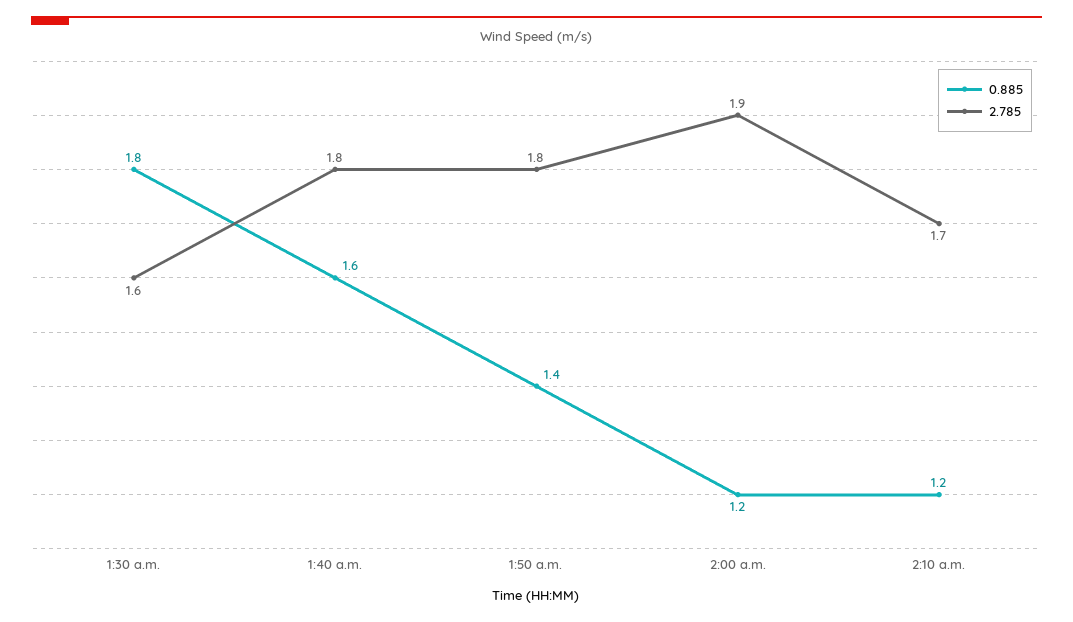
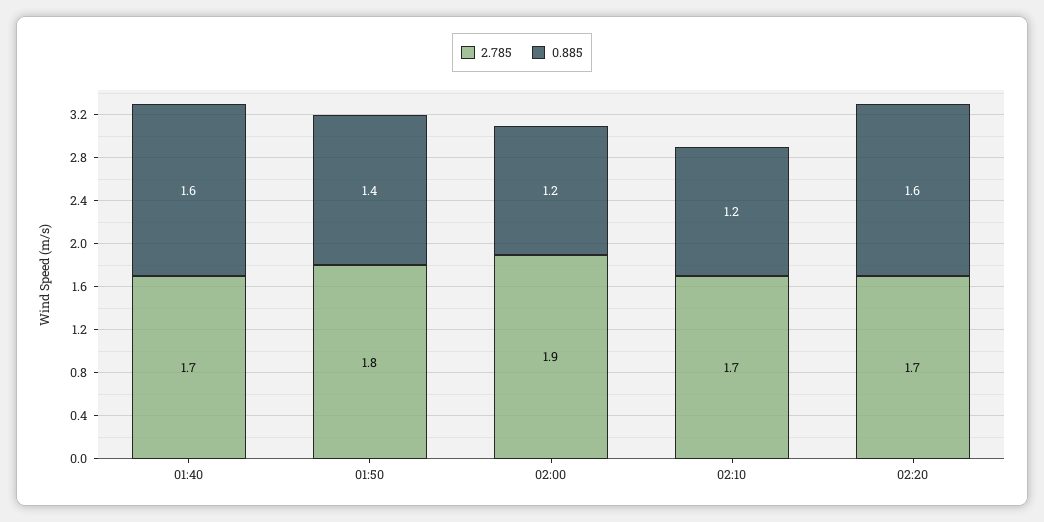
0.885, 1:30 a.m.: 1.8 -> none
2.785, 1:30 a.m.: 1.6 -> none
2.785, 1:40 a.m.: 1.8 -> 1.7
2.785, 02:20: none -> 1.7
0.885, 02:20: none -> 1.6

